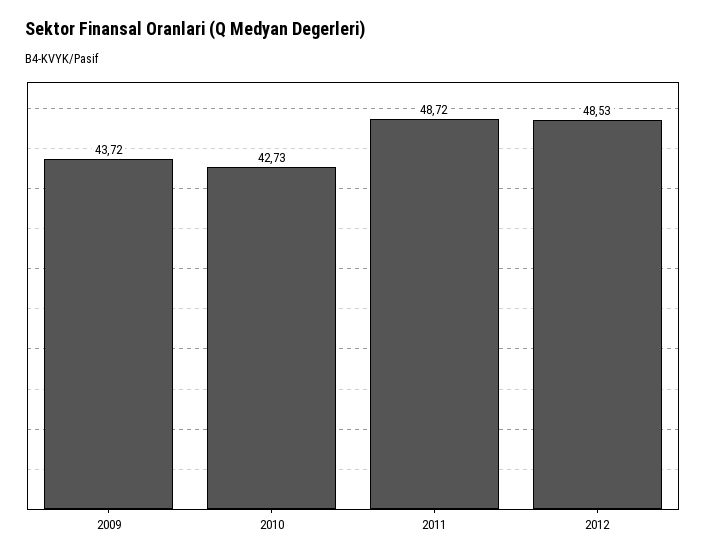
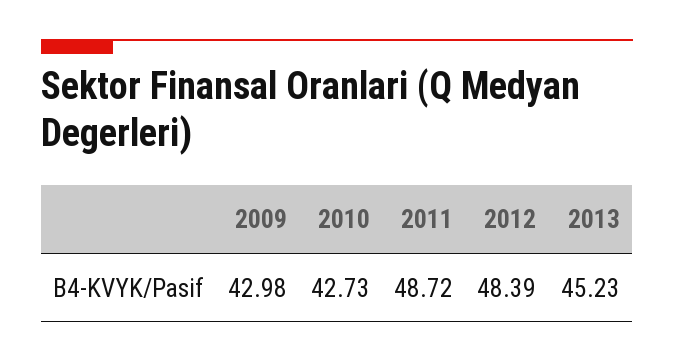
2009: 43.72 -> 42.98
2012: 48.53 -> 48.39
2013: none -> 45.23

